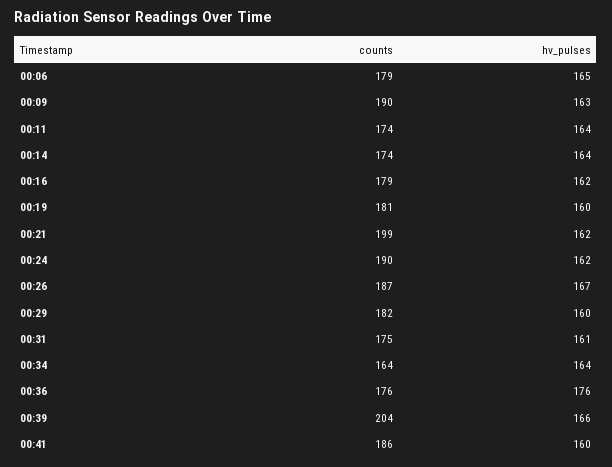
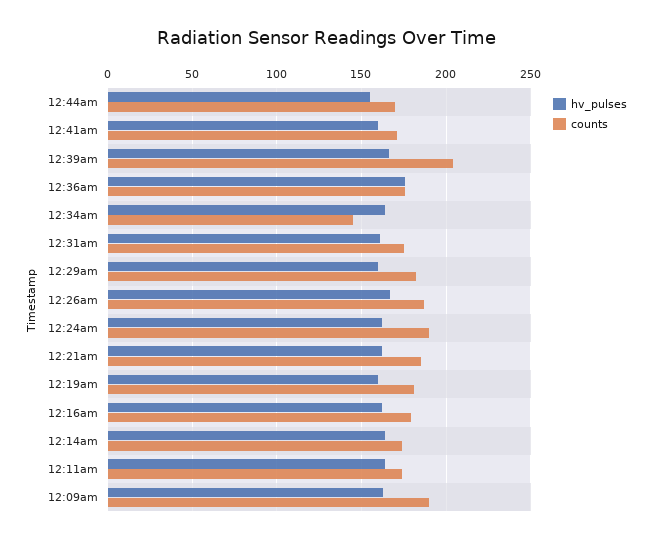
counts, 00:06: 179 -> none
hv_pulses, 00:06: 165 -> none
counts, 00:21: 199 -> 185
counts, 00:34: 164 -> 145
counts, 00:41: 186 -> 170
hv_pulses, 12:44am: none -> 155
counts, 12:44am: none -> 170

